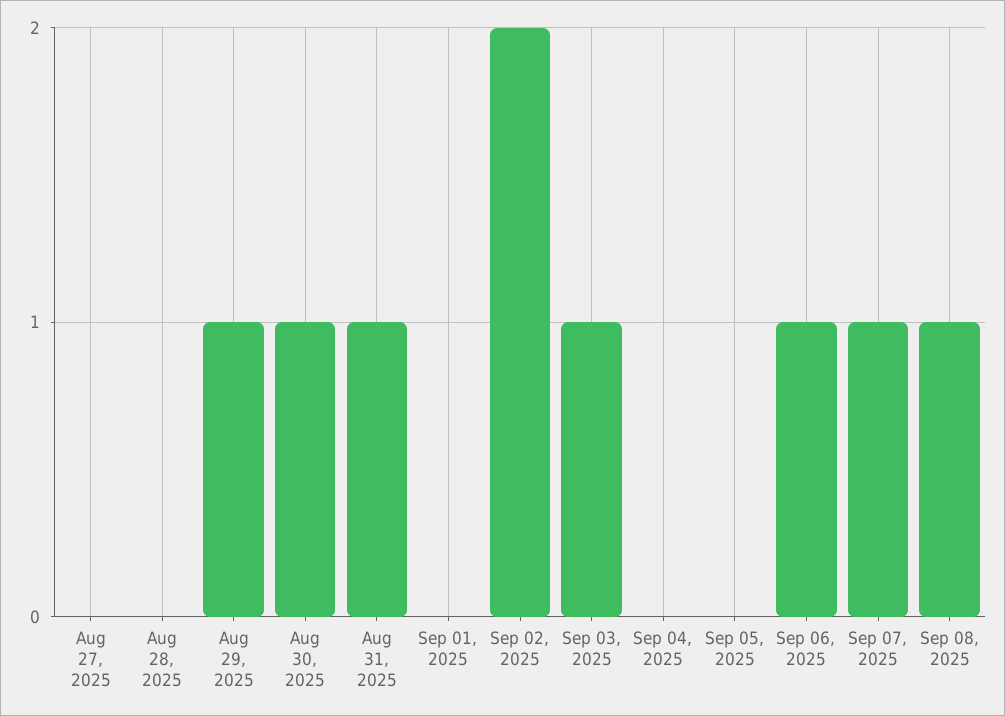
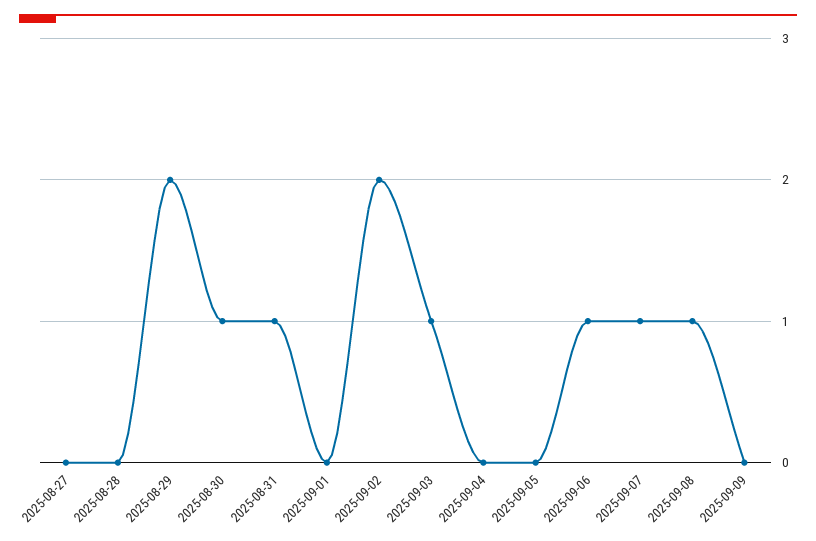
Aug 29, 2025: 1 -> 2
2025-09-09: none -> 0

